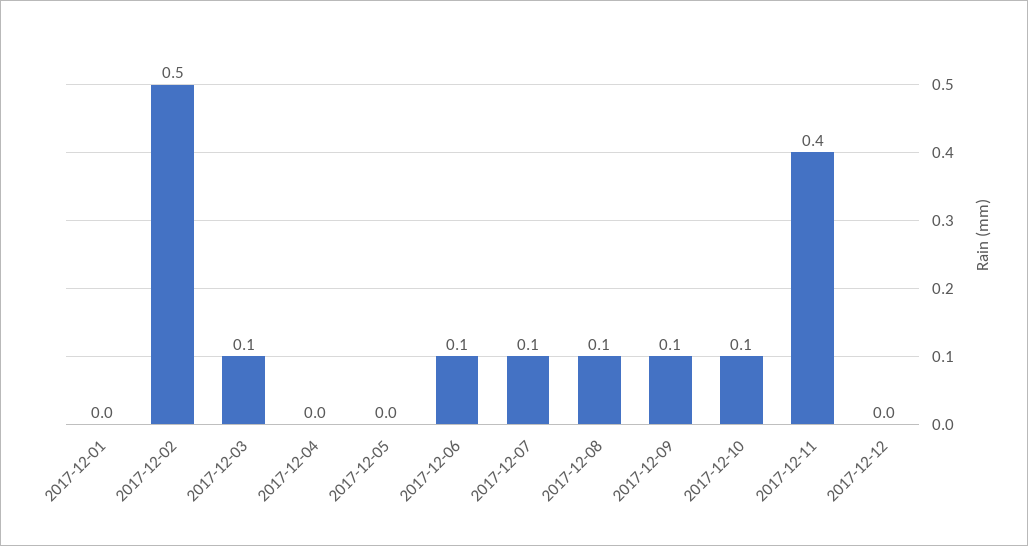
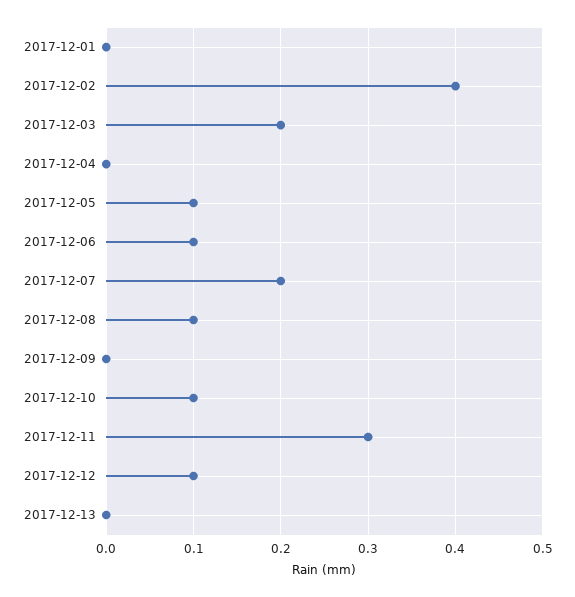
2017-12-02: 0.5 -> 0.4
2017-12-03: 0.1 -> 0.2
2017-12-05: 0 -> 0.1
2017-12-07: 0.1 -> 0.2
2017-12-09: 0.1 -> 0
2017-12-11: 0.4 -> 0.3
2017-12-12: 0 -> 0.1
2017-12-13: none -> 0

